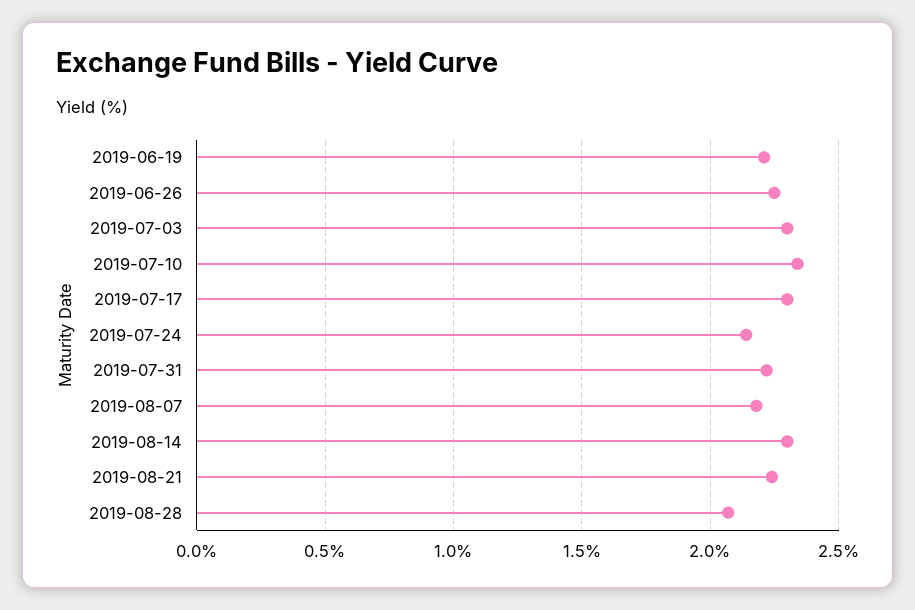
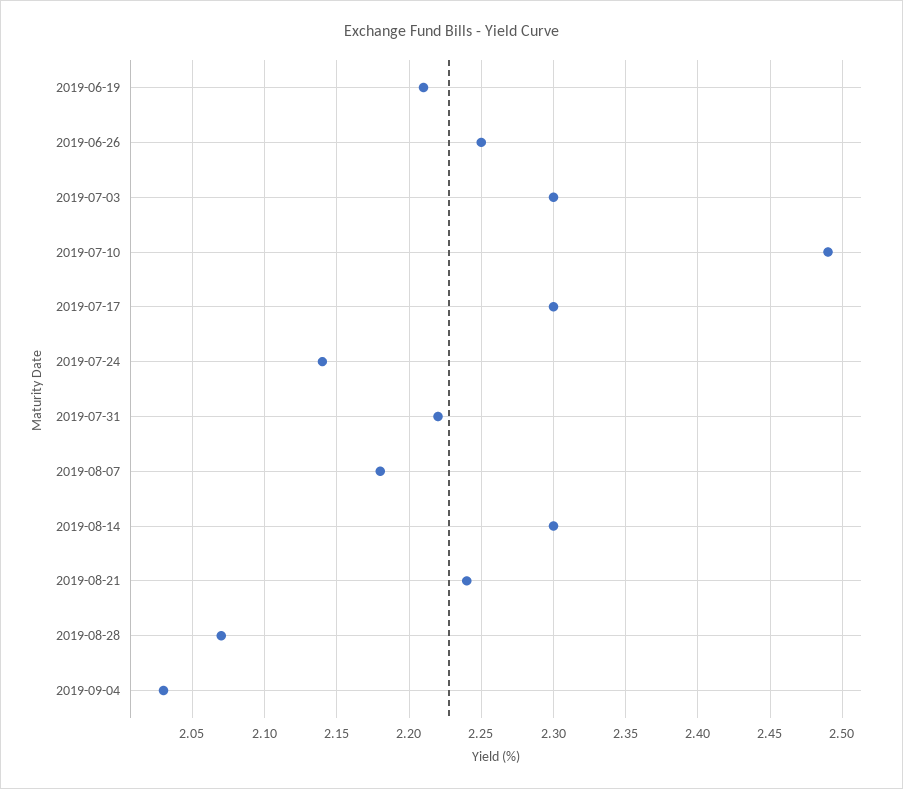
2019-07-10: 2.35 -> 2.49
2019-09-04: none -> 2.03

